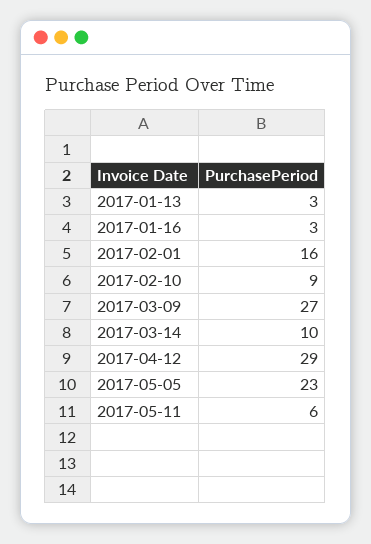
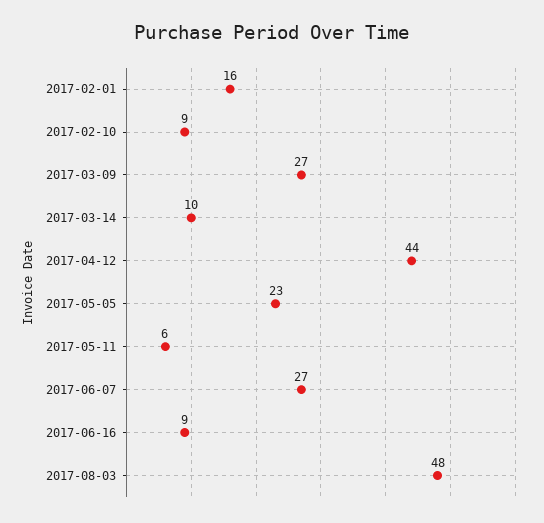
2017-01-13: 3 -> none
2017-01-16: 3 -> none
2017-04-12: 29 -> 44
2017-06-07: none -> 27
2017-06-16: none -> 9
2017-08-03: none -> 48

